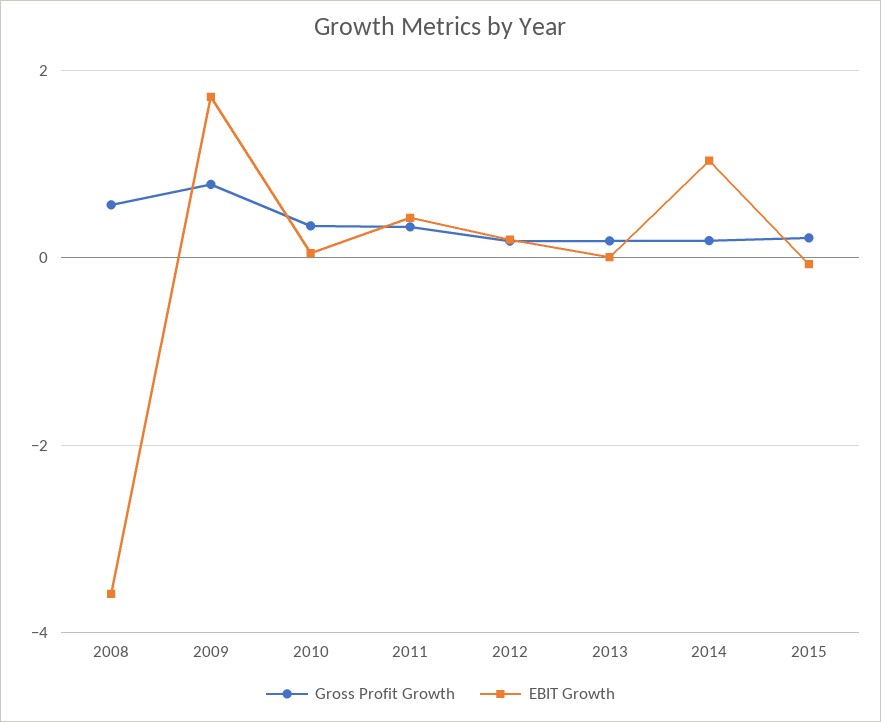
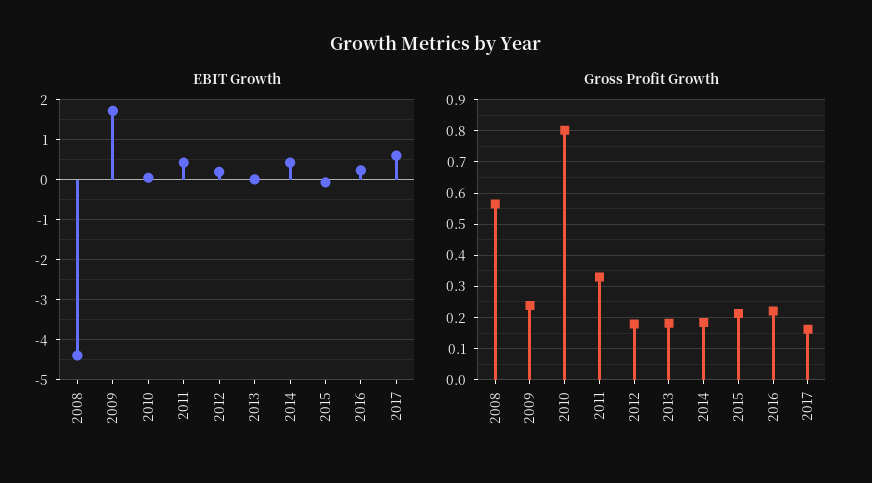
EBIT Growth, 2008: -3.6 -> -4.4
Gross Profit Growth, 2009: 0.8 -> 0.24
Gross Profit Growth, 2010: 0.4 -> 0.8
EBIT Growth, 2014: 1 -> 0.4
EBIT Growth, 2016: none -> 0.2
EBIT Growth, 2017: none -> 0.6
Gross Profit Growth, 2016: none -> 0.22
Gross Profit Growth, 2017: none -> 0.16

